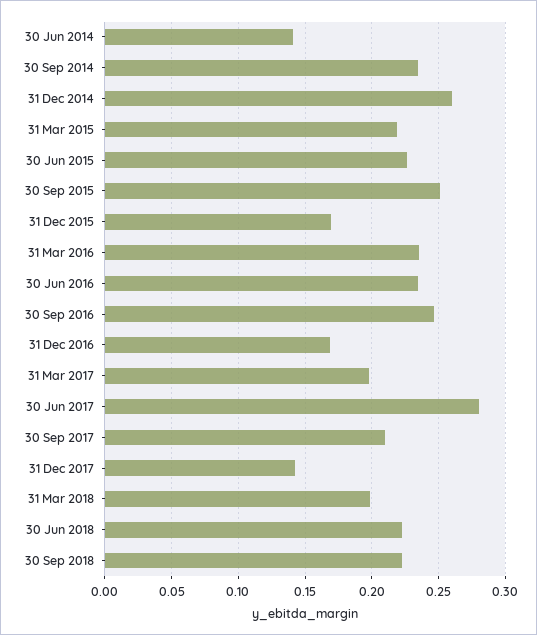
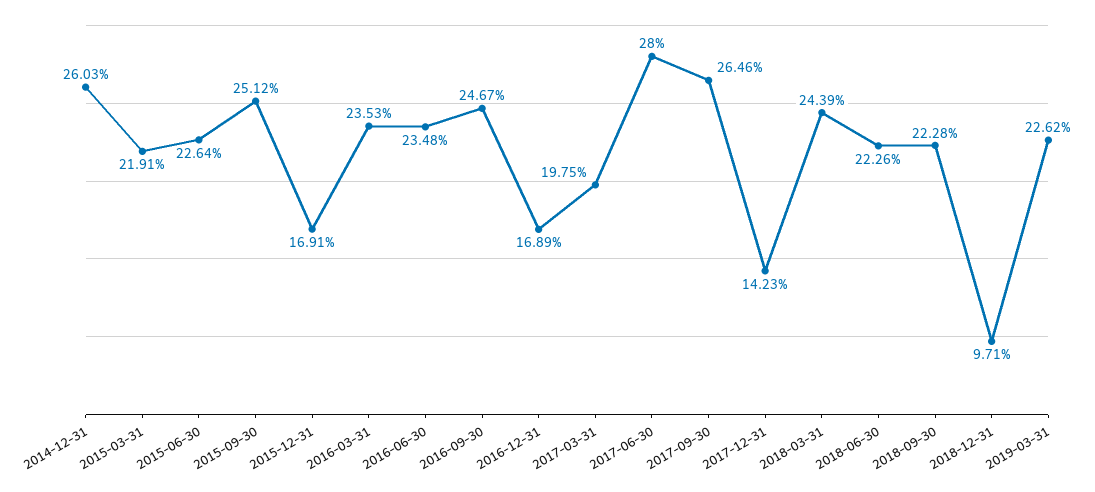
30 Jun 2014: 0.14 -> none
30 Sep 2014: 0.235 -> none
30 Sep 2017: 0.21 -> 0.2646
31 Mar 2018: 0.2 -> 0.2439
2018-12-31: none -> 0.0971
2019-03-31: none -> 0.2262

